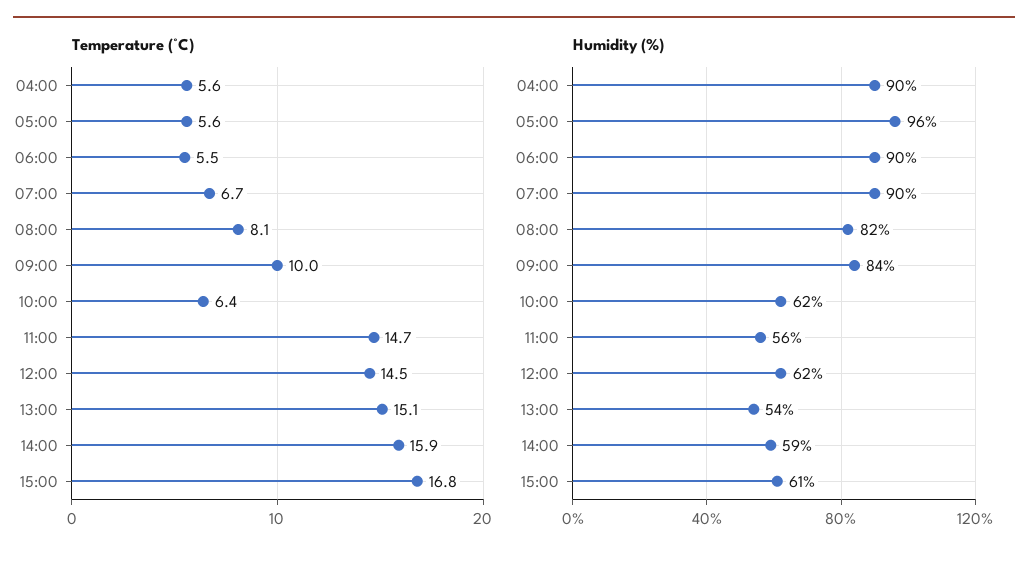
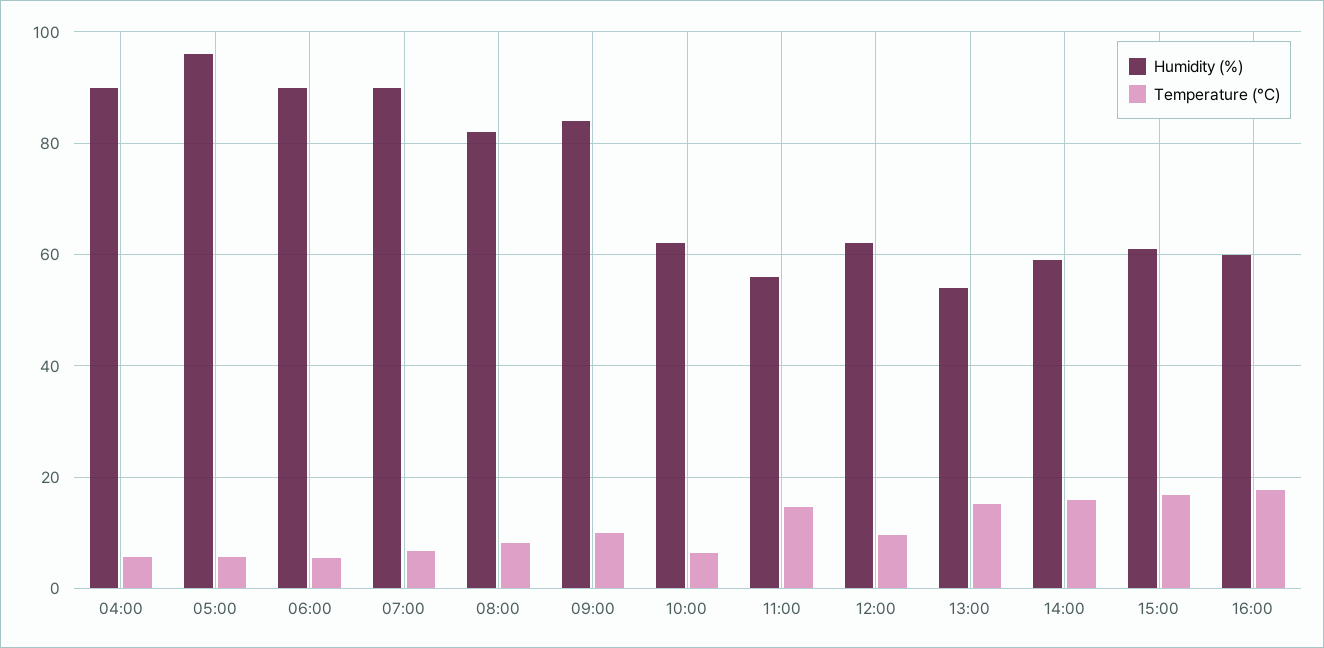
Temperature (°C), 12:00: 14.5 -> 10
Humidity (%), 16:00: none -> 60
Temperature (°C), 16:00: none -> 18

